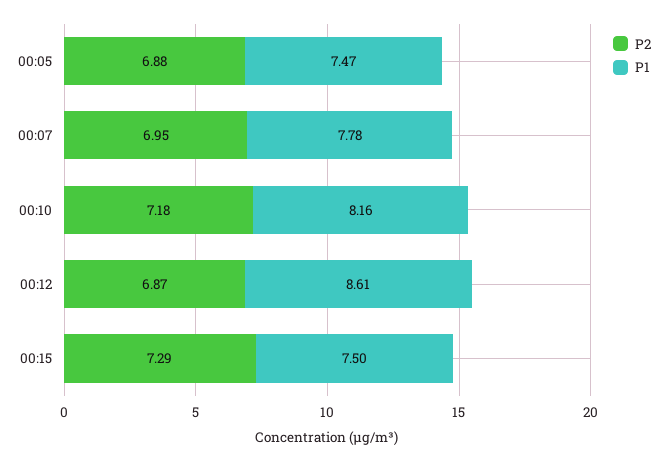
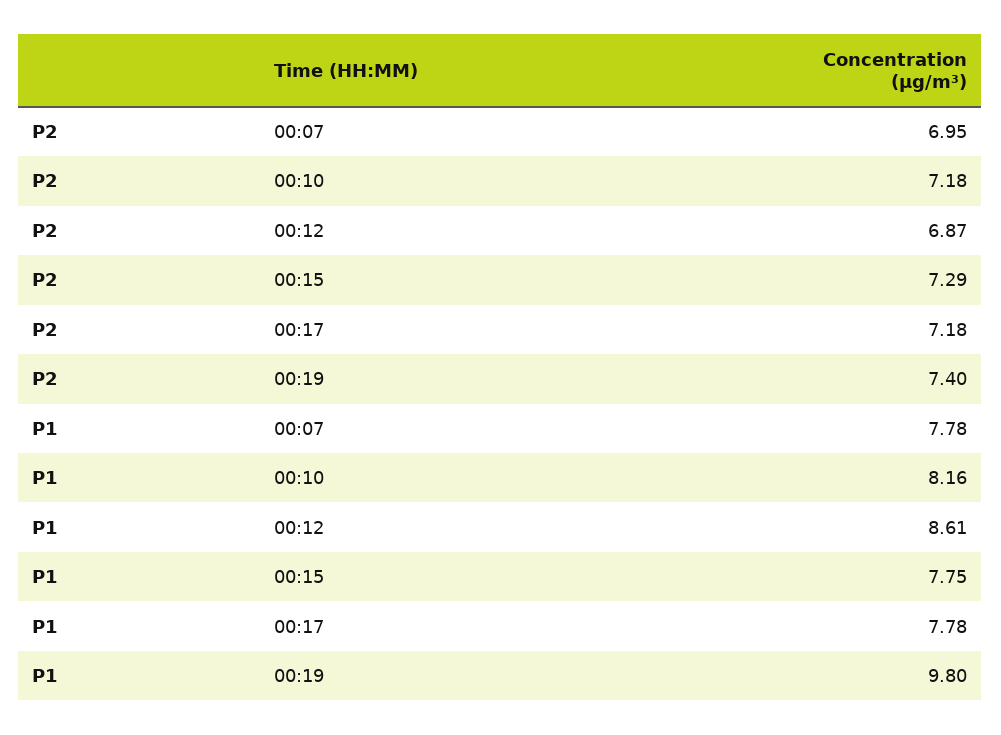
P2, 00:05: 6.88 -> none
P1, 00:05: 7.47 -> none
P1, 00:15: 7.5 -> 7.75
P2, 00:17: none -> 7.18
P2, 00:19: none -> 7.4
P1, 00:17: none -> 7.78
P1, 00:19: none -> 9.8

